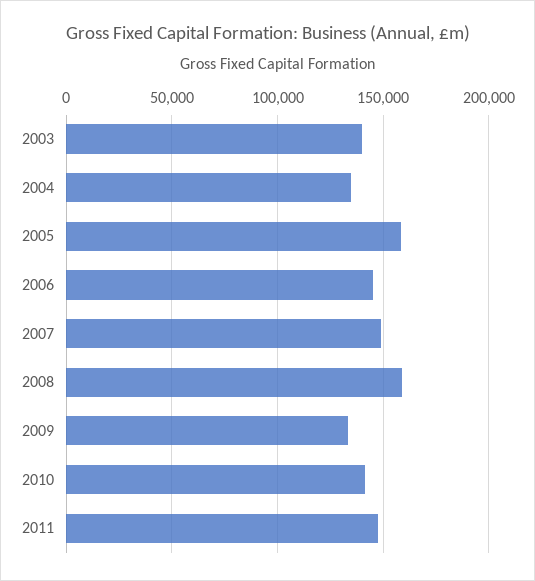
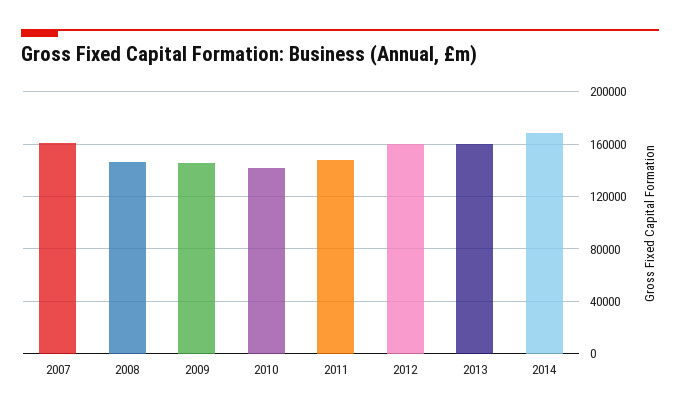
2003: 140000 -> none
2004: 135000 -> none
2005: 160000 -> none
2006: 145000 -> none
2007: 150000 -> 160000
2008: 160000 -> 145000
2009: 135000 -> 145000
2012: none -> 160000
2013: none -> 160000
2014: none -> 170000

